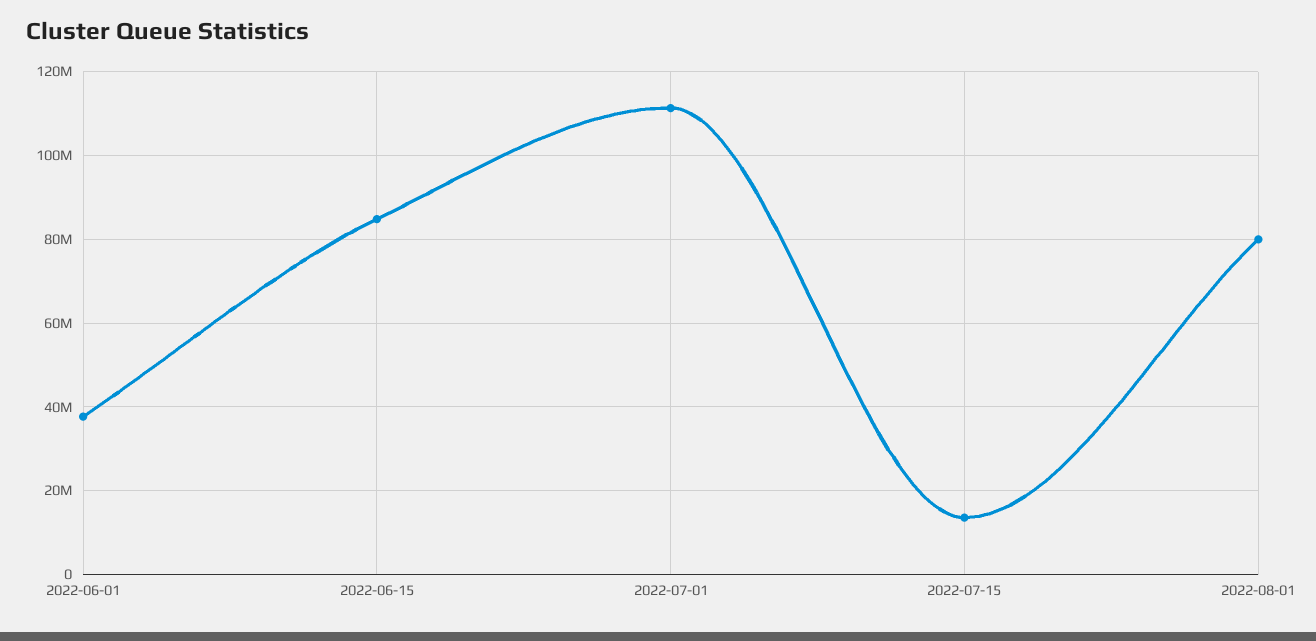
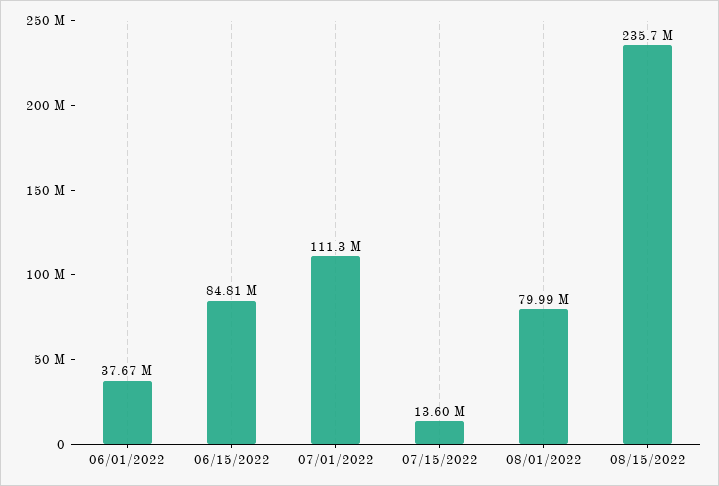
08/15/2022: none -> 235700000

